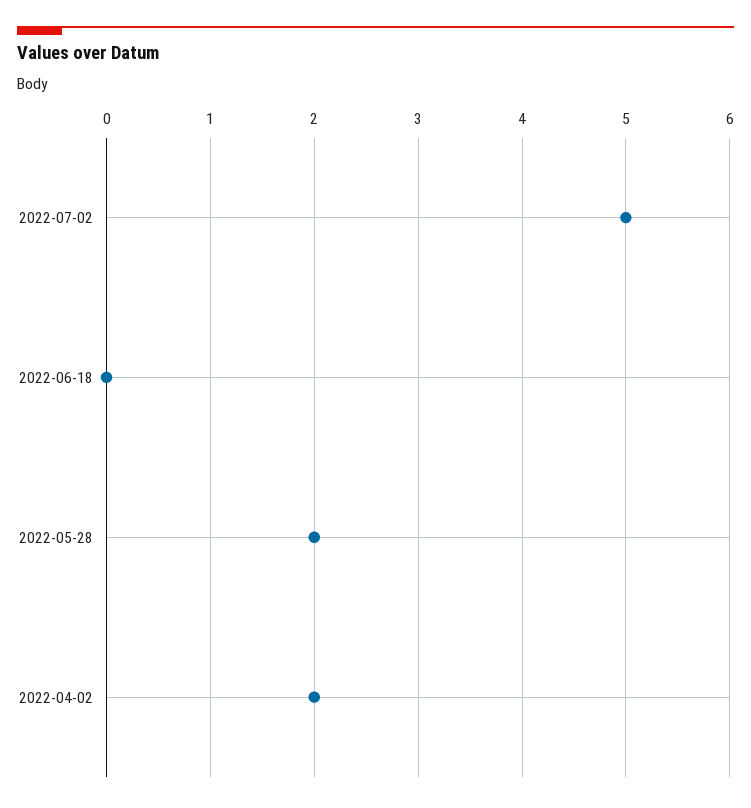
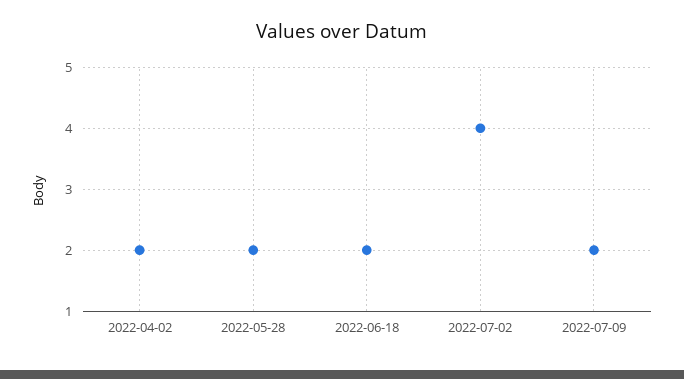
2022-07-02: 5 -> 4
2022-06-18: 0 -> 2
2022-07-09: none -> 2

